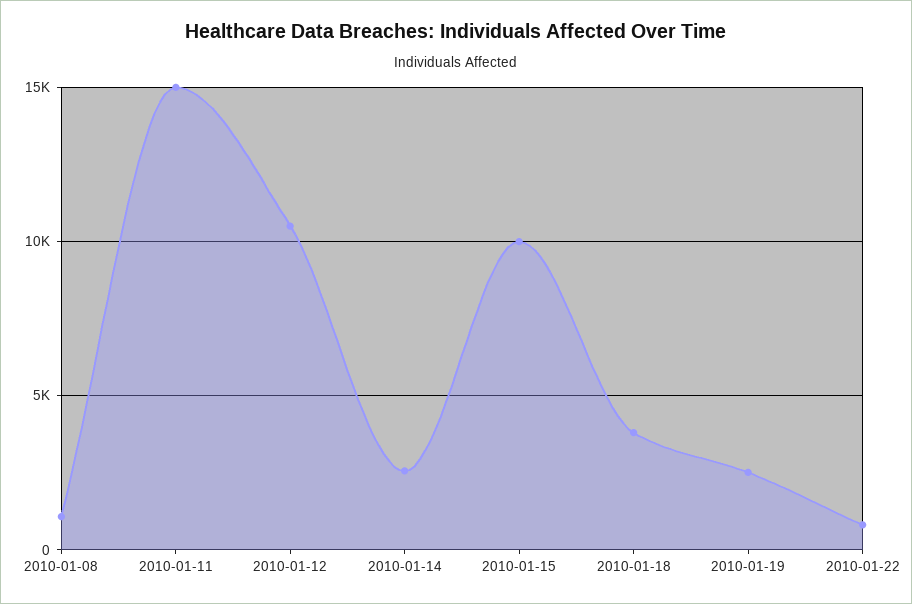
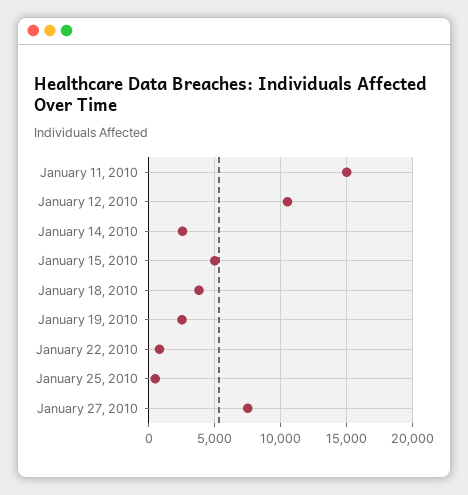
2010-01-08: 1000 -> none
2010-01-15: 10000 -> 5000
January 25, 2010: none -> 500
January 27, 2010: none -> 7500

